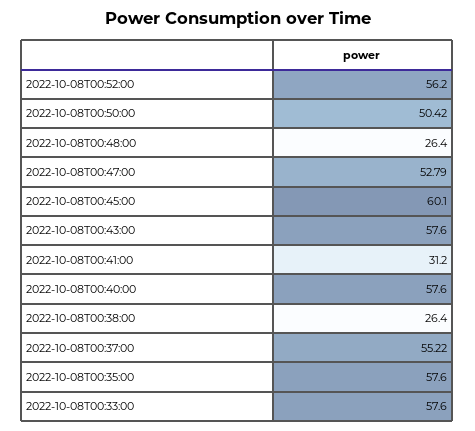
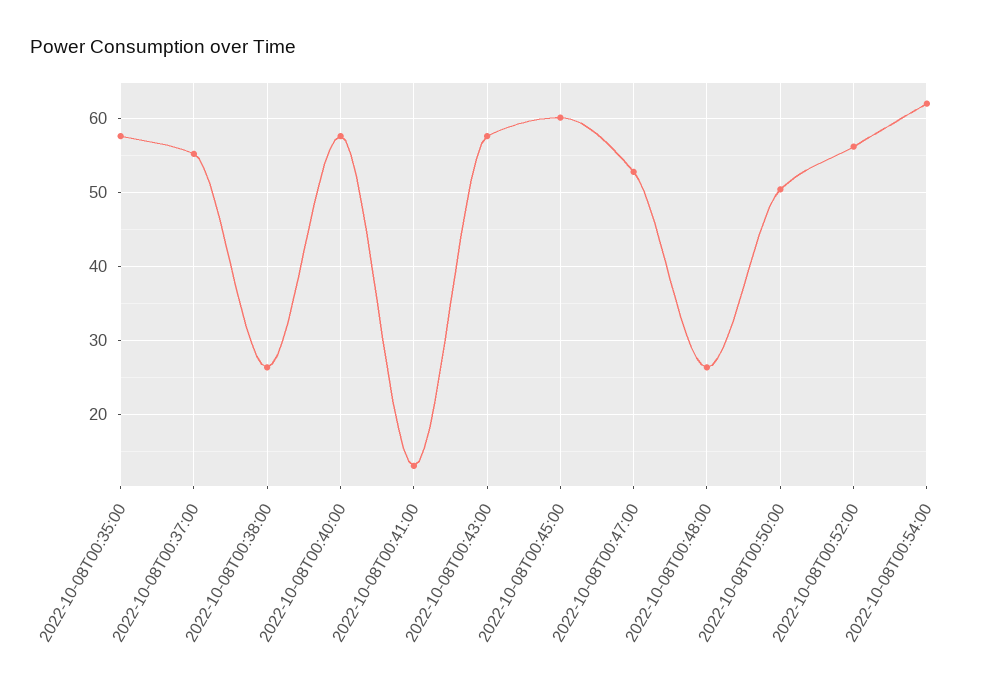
2022-10-08T00:41:00: 31.2 -> 13
2022-10-08T00:33:00: 57.6 -> none
2022-10-08T00:54:00: none -> 62

